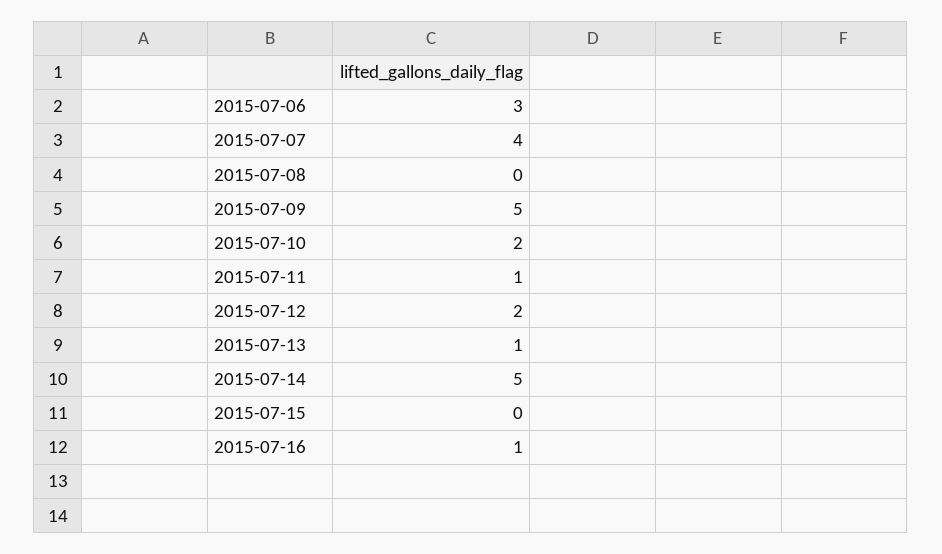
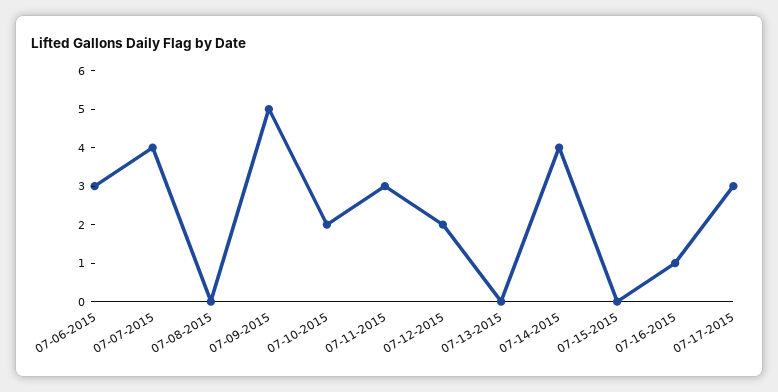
2015-07-11: 1 -> 3
2015-07-13: 1 -> 0
2015-07-14: 5 -> 4
07-17-2015: none -> 3

